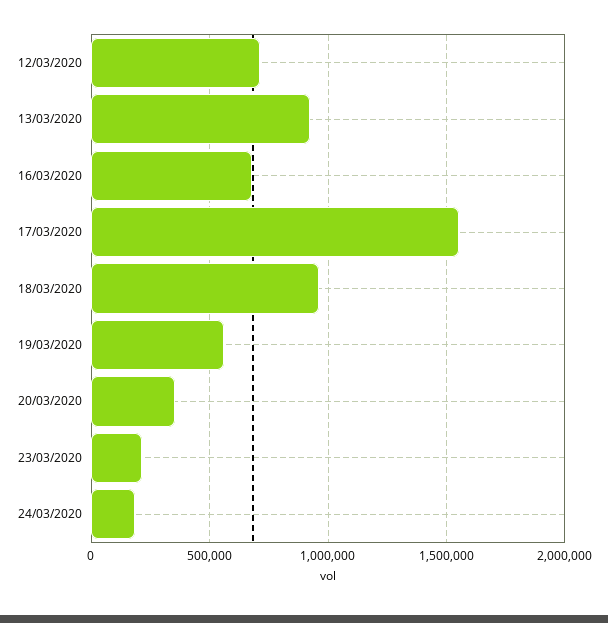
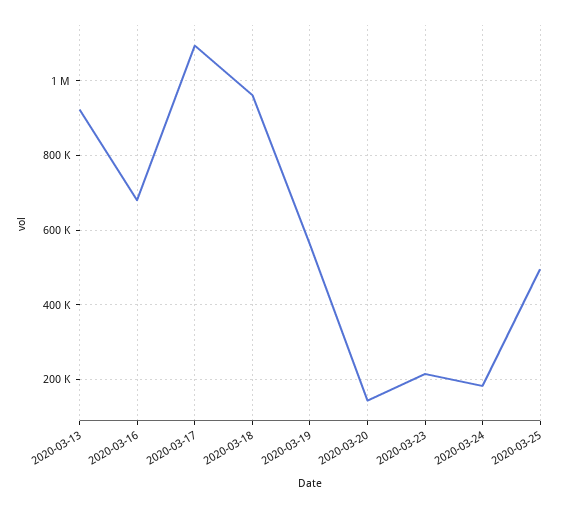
12/03/2020: 700000 -> none
17/03/2020: 1550000 -> 1100000
20/03/2020: 350000 -> 140000
2020-03-25: none -> 500000

